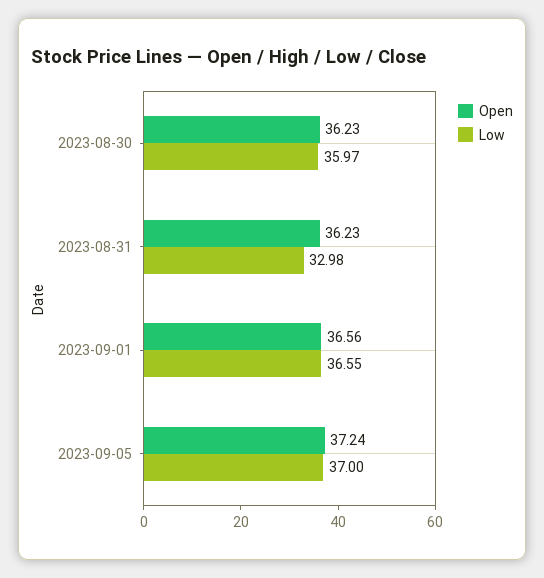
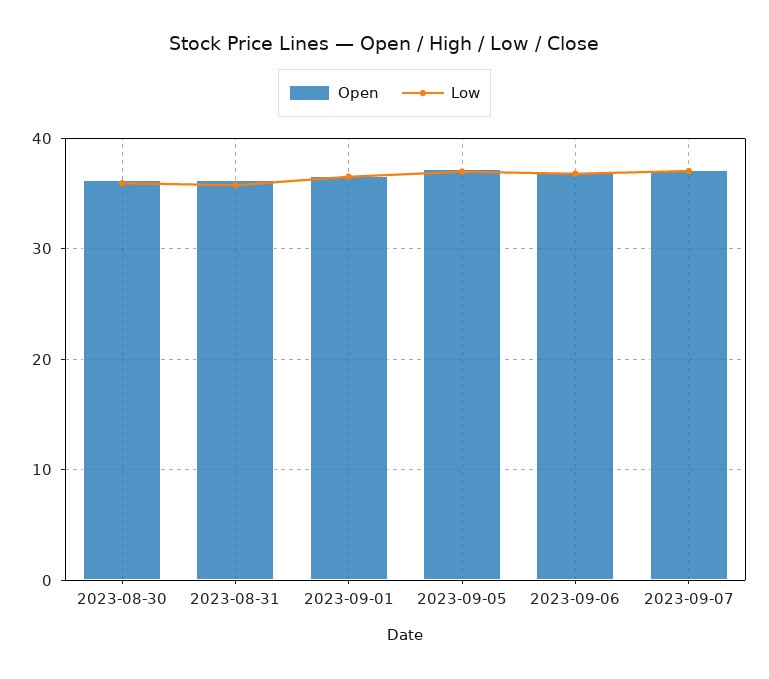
Low, 2023-08-31: 32.98 -> 36
Open, 2023-09-06: none -> 37
Low, 2023-09-06: none -> 37
Open, 2023-09-07: none -> 37
Low, 2023-09-07: none -> 37

